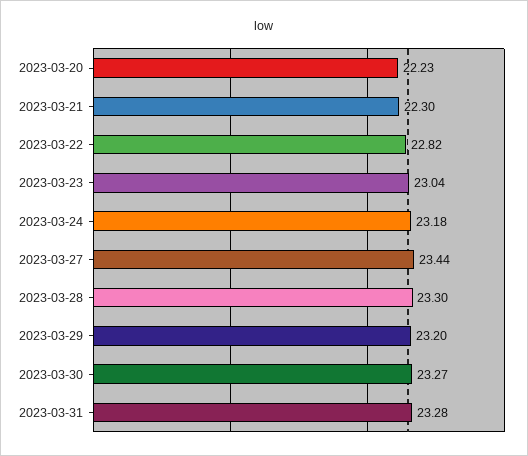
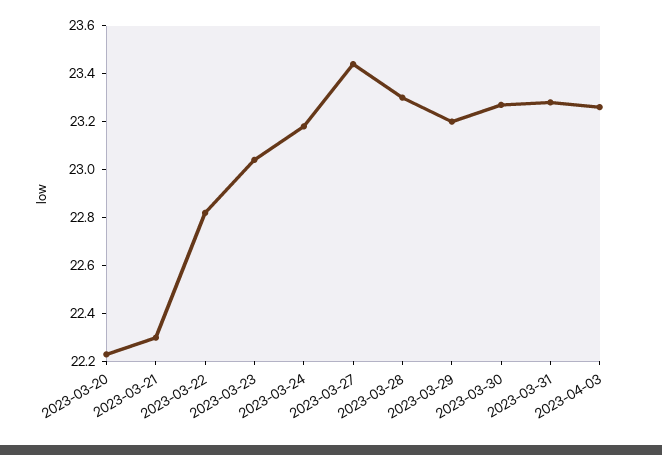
2023-04-03: none -> 23.25

